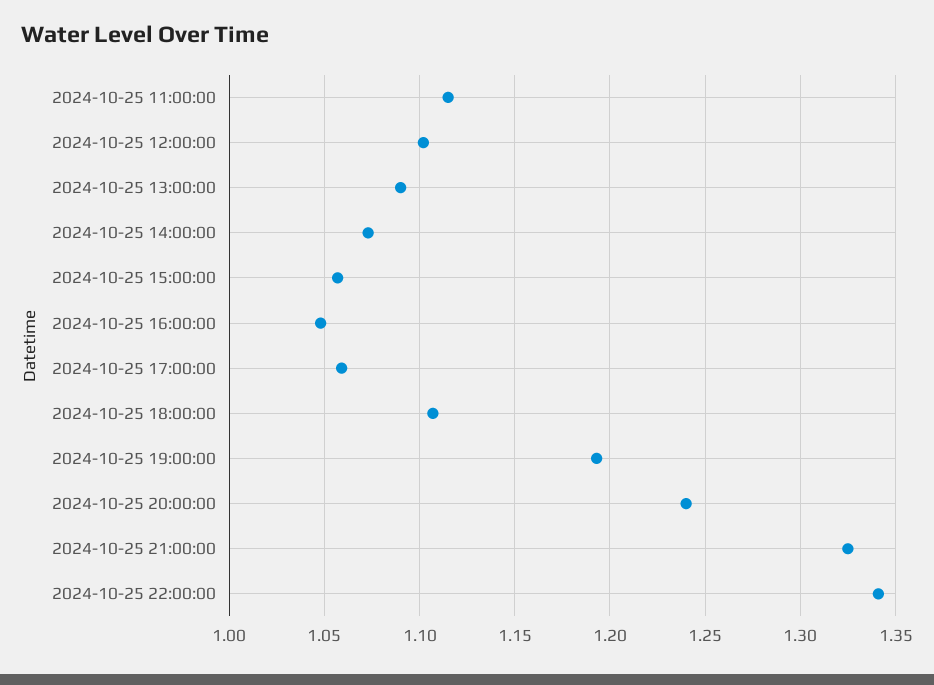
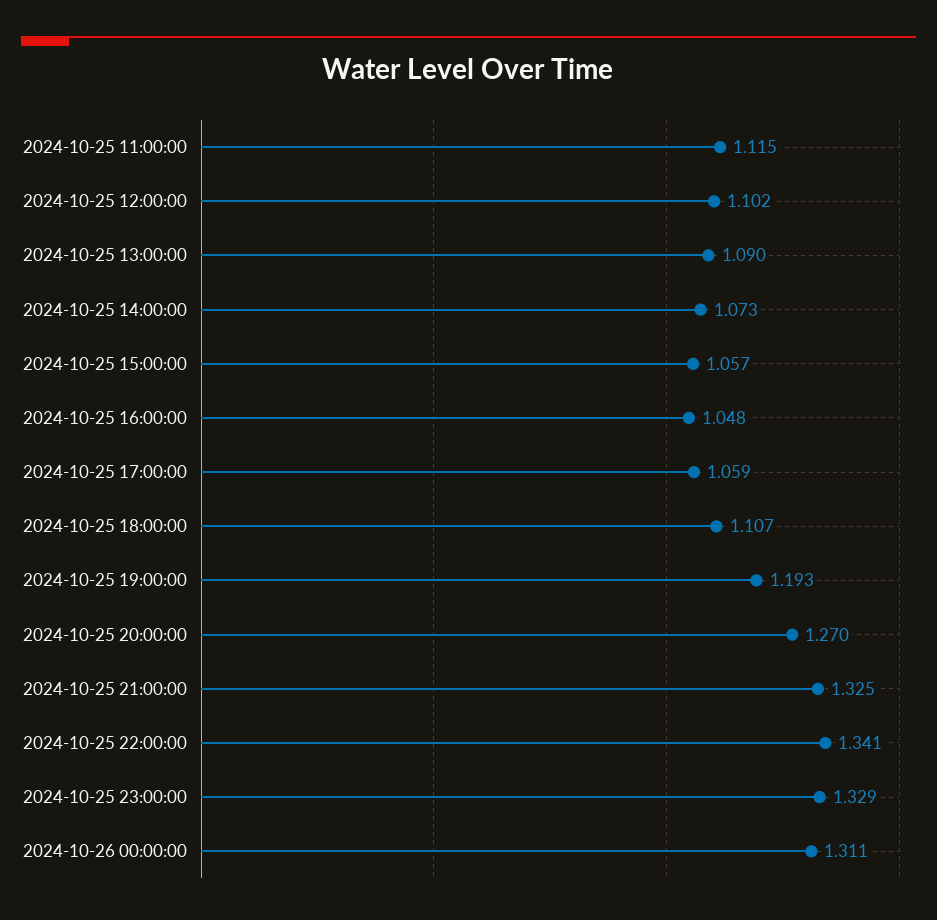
2024-10-25 20:00:00: 1.24 -> 1.27
2024-10-25 23:00:00: none -> 1.329
2024-10-26 00:00:00: none -> 1.311

